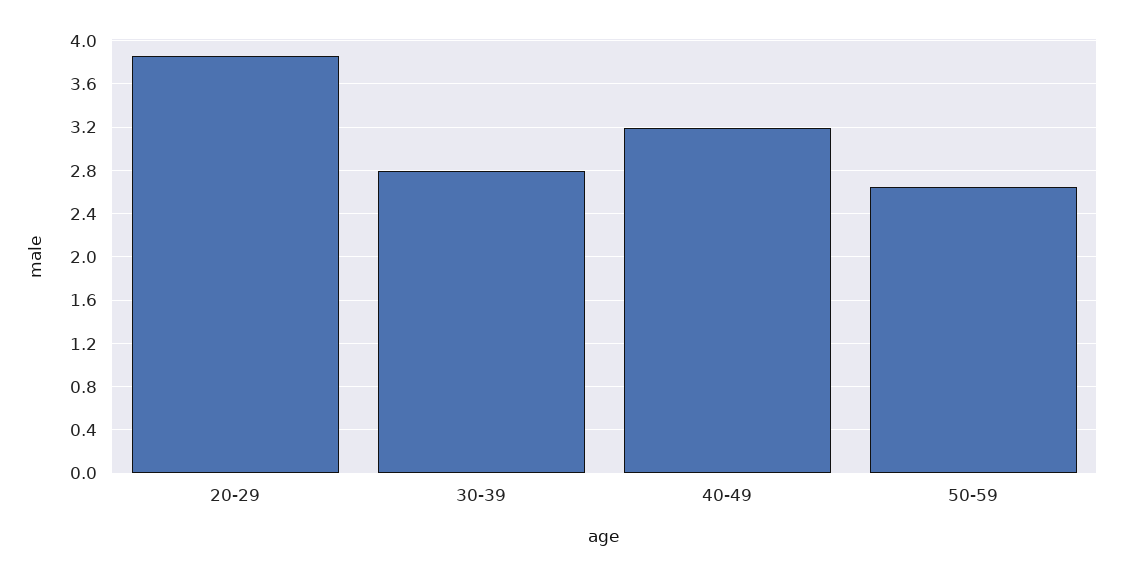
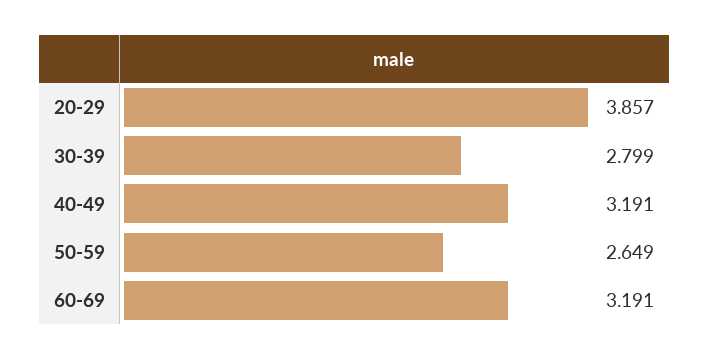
60-69: none -> 3.191

